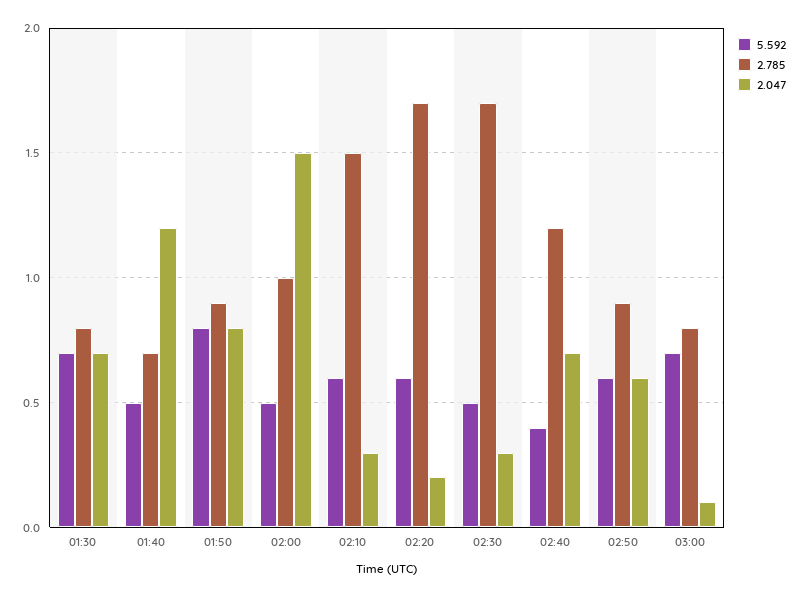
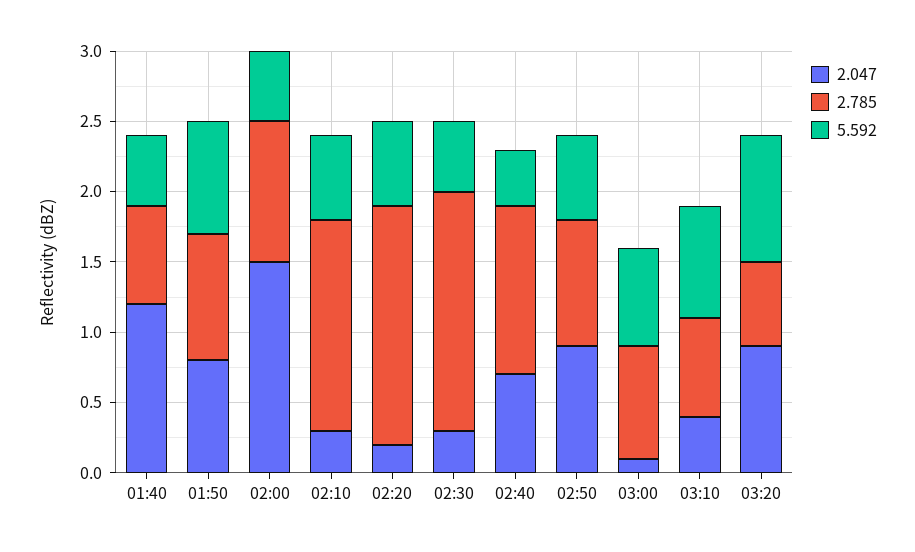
5.592, 01:30: 0.7 -> none
2.785, 01:30: 0.8 -> none
2.047, 01:30: 0.7 -> none
2.047, 02:50: 0.6 -> 0.9
2.047, 03:10: none -> 0.4
2.785, 03:10: none -> 0.7
5.592, 03:10: none -> 0.8
2.047, 03:20: none -> 0.9
2.785, 03:20: none -> 0.6
5.592, 03:20: none -> 0.9

